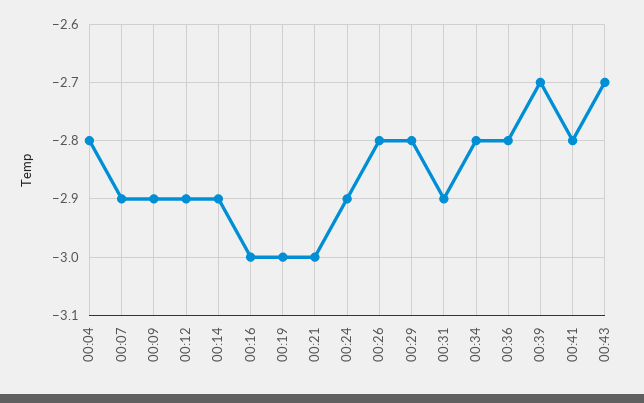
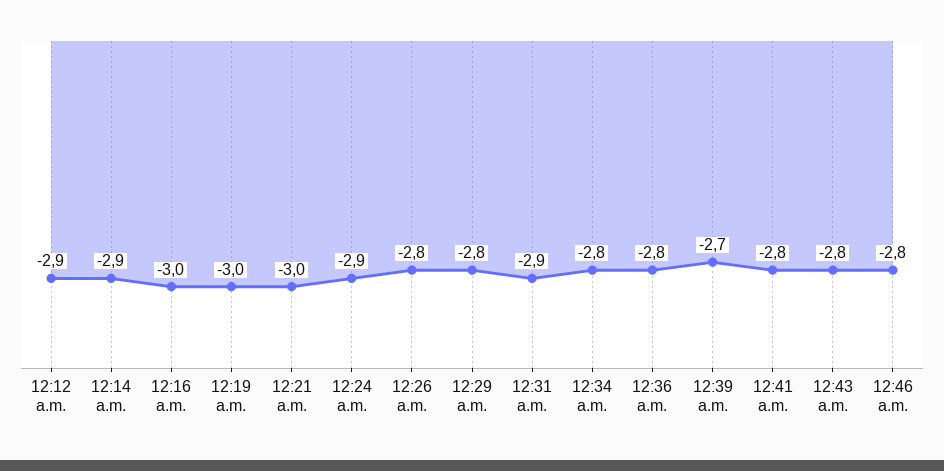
00:04: -2.8 -> none
00:07: -2.9 -> none
00:09: -2.9 -> none
00:43: -2.7 -> -2.8
12:46 a.m.: none -> -2.8

